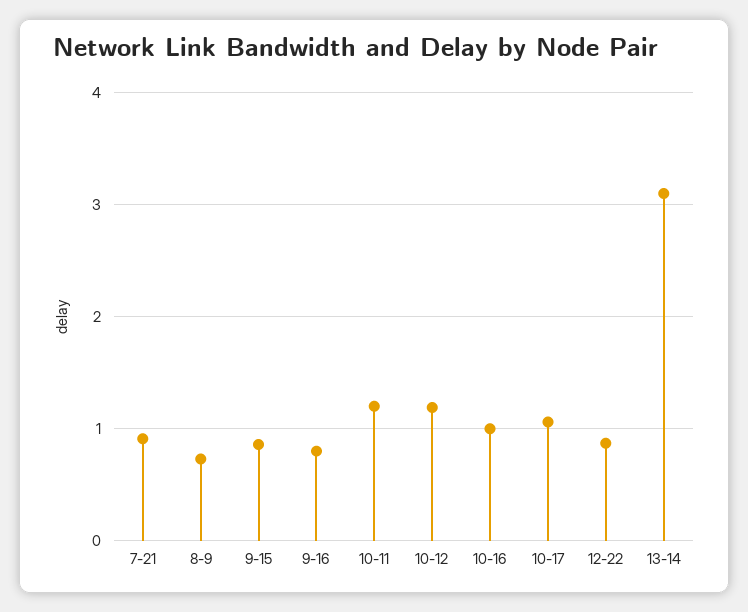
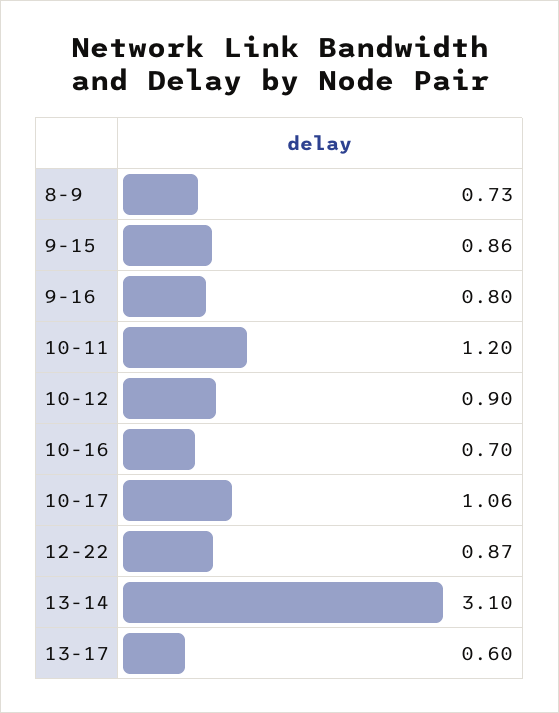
7-21: 0.9 -> none
10-12: 1.2 -> 0.9
10-16: 1 -> 0.7
13-17: none -> 0.6

